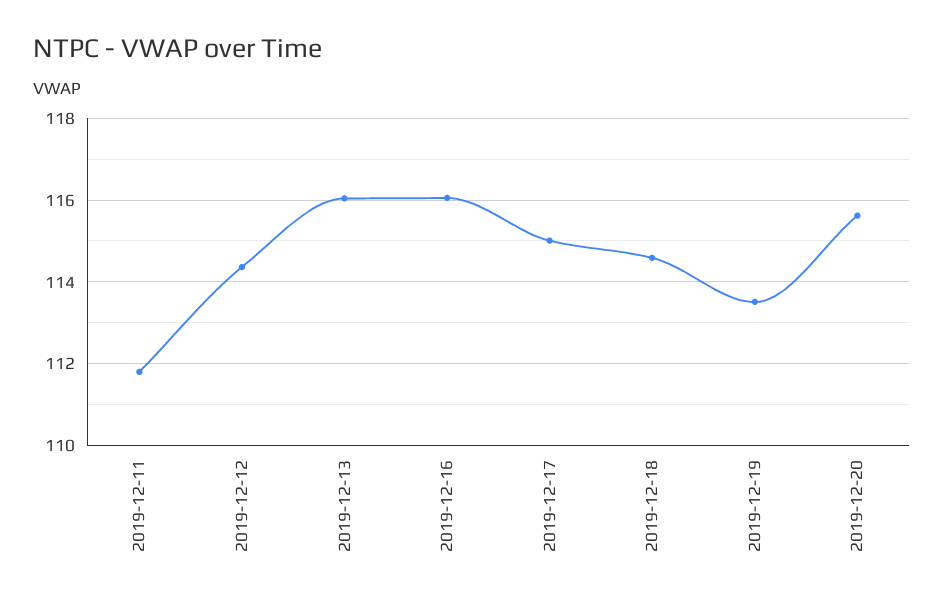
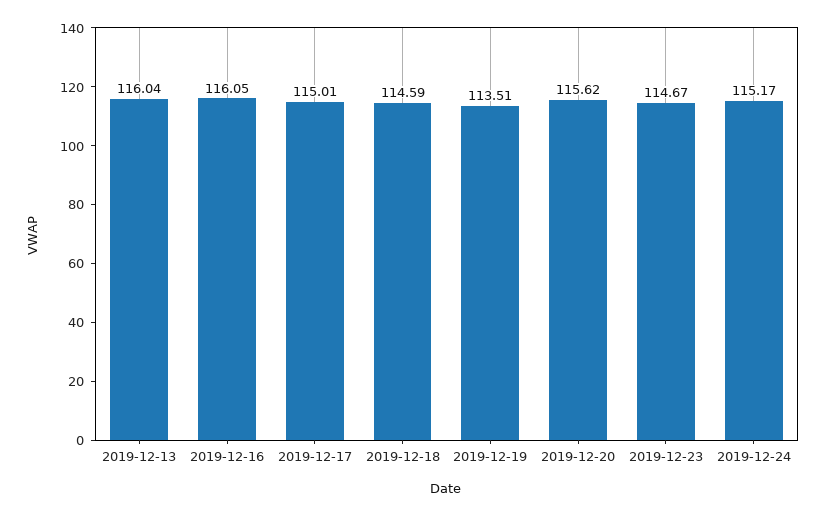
2019-12-11: 111.8 -> none
2019-12-12: 114.4 -> none
2019-12-23: none -> 114.67
2019-12-24: none -> 115.17

